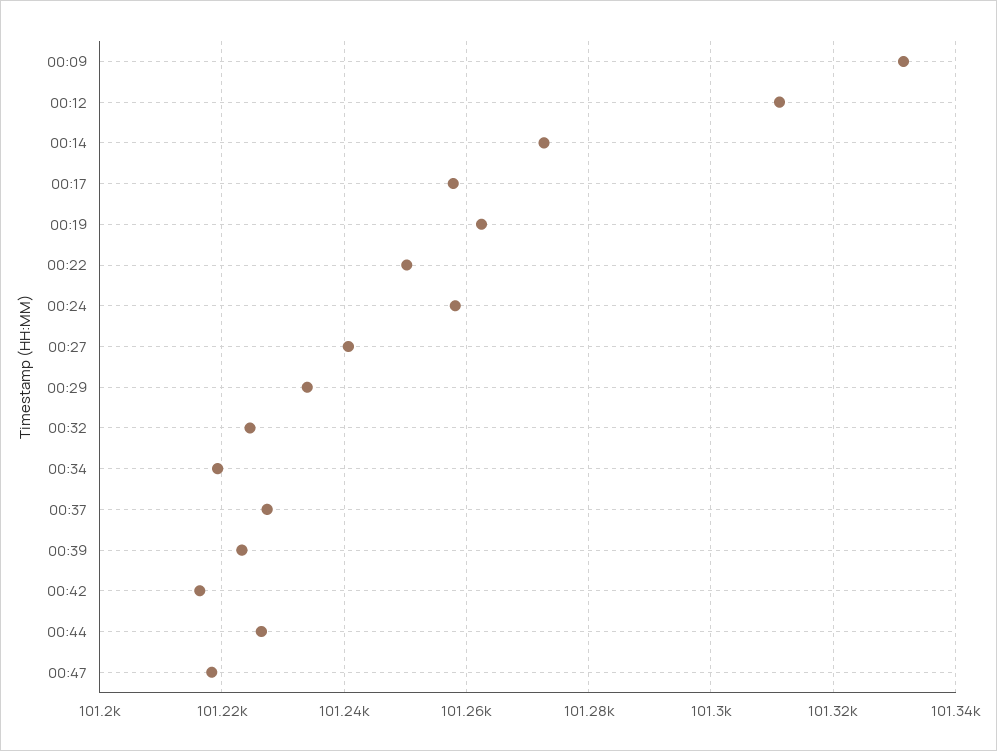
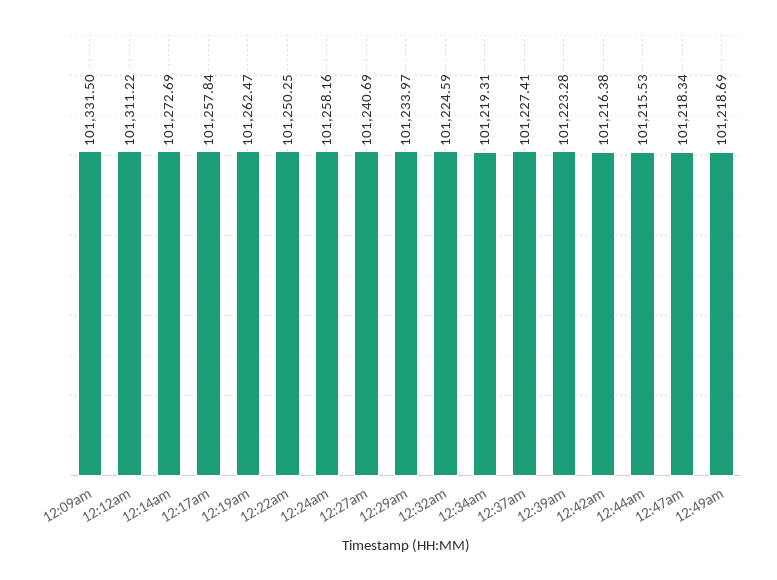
00:44: 101226 -> 101215.53
12:49am: none -> 101218.69

